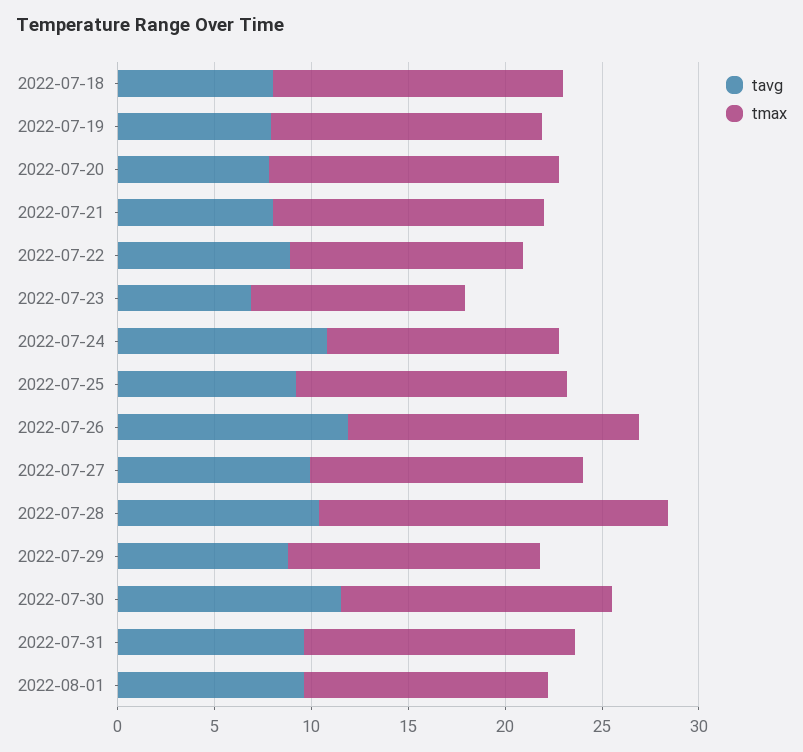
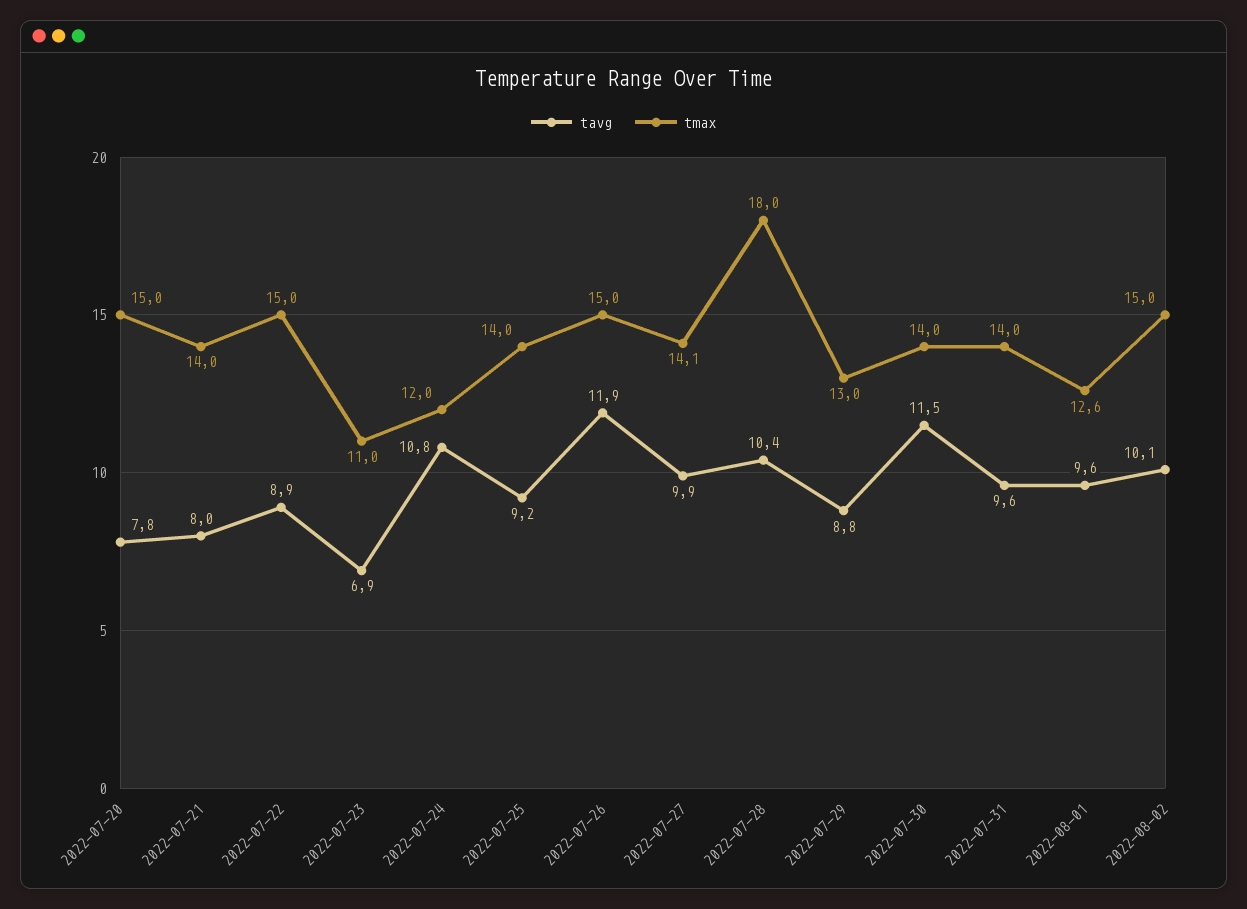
tavg, 2022-07-18: 8 -> none
tmax, 2022-07-18: 15 -> none
tavg, 2022-07-19: 8 -> none
tmax, 2022-07-19: 14 -> none
tmax, 2022-07-22: 12 -> 15
tavg, 2022-08-02: none -> 10.1
tmax, 2022-08-02: none -> 15

